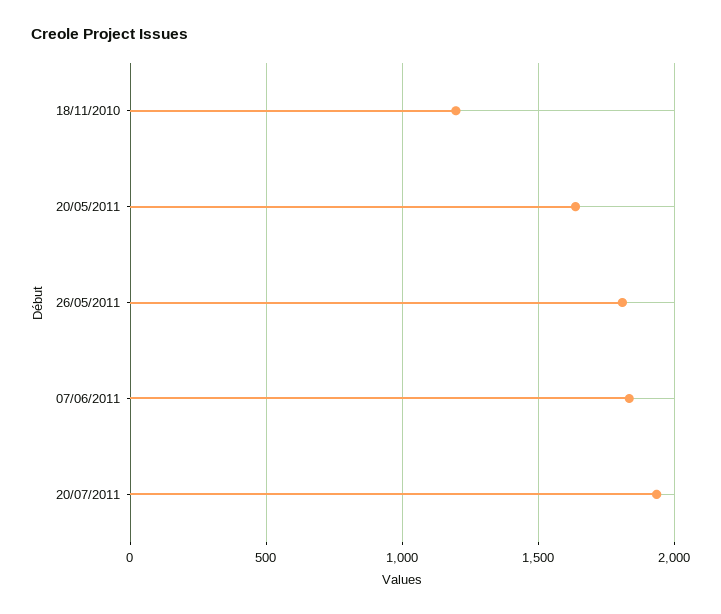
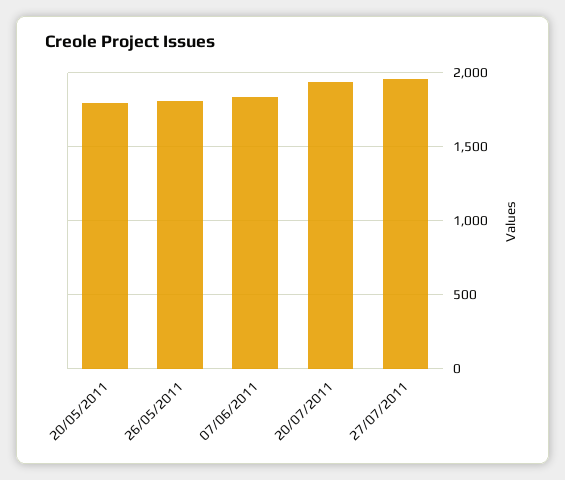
18/11/2010: 1200 -> none
20/05/2011: 1650 -> 1800
27/07/2011: none -> 1950

